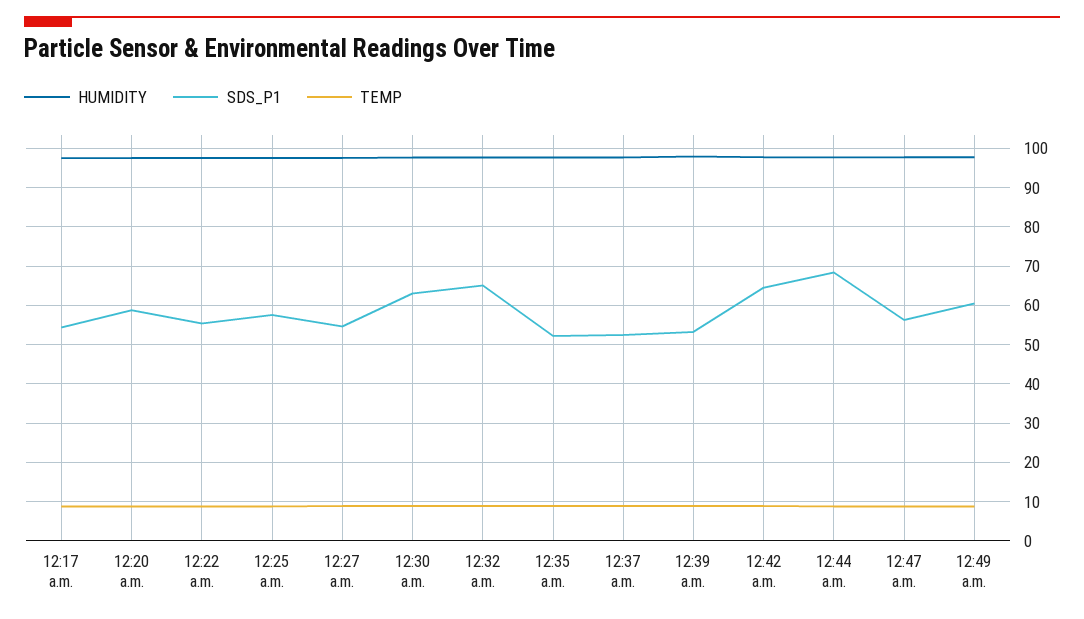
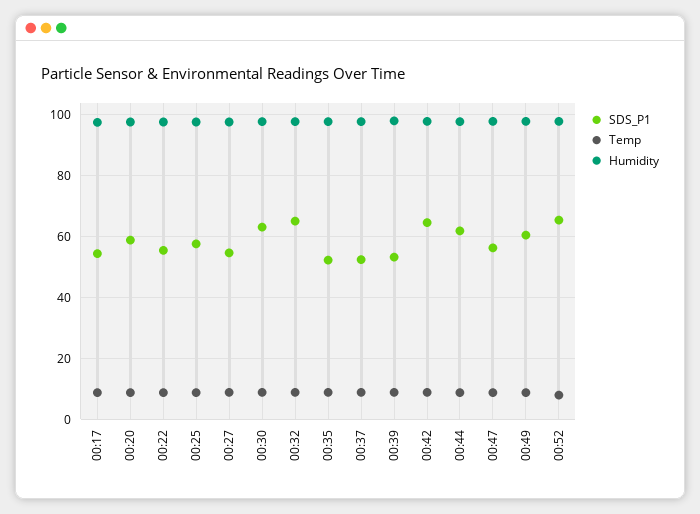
SDS_P1, 12:44 a.m.: 68 -> 62
SDS_P1, 00:52: none -> 66
TEMP, 00:52: none -> 8
HUMIDITY, 00:52: none -> 98

